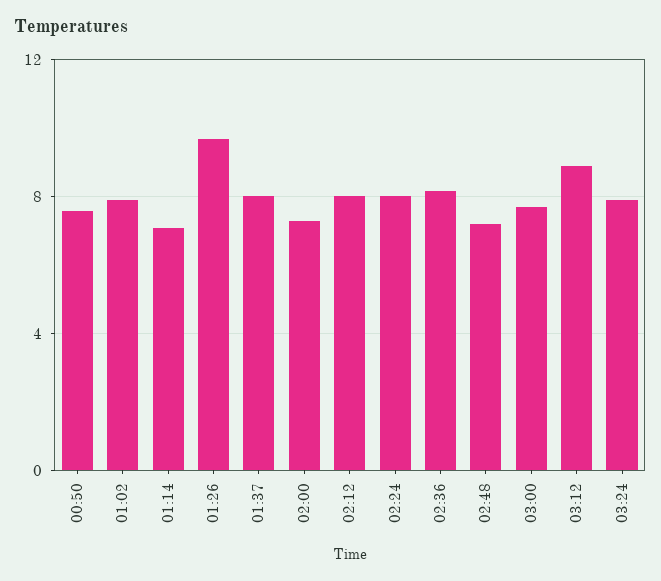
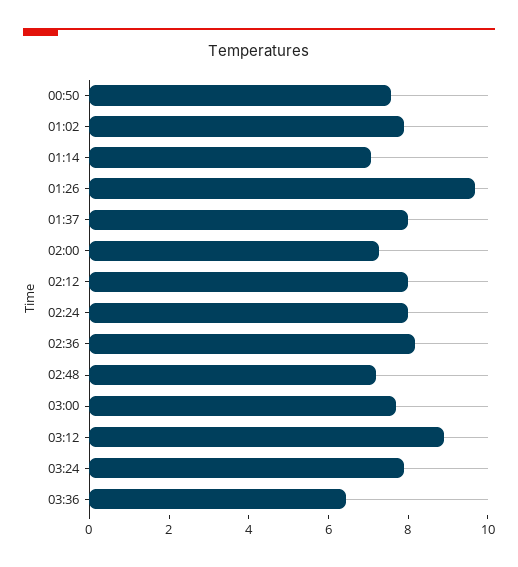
03:36: none -> 6.5

